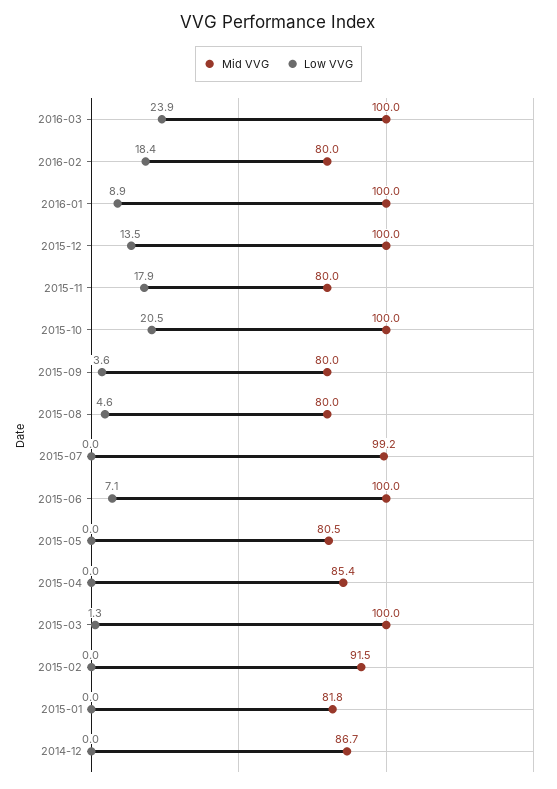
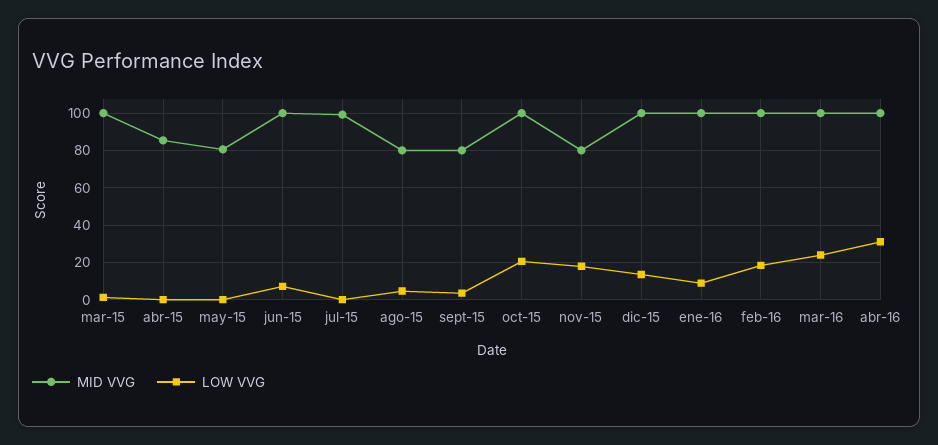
Mid VVG, 2016-02: 80 -> 100
Mid VVG, 2015-02: 91.5 -> none
Low VVG, 2015-02: 0 -> none
Mid VVG, 2015-01: 81.8 -> none
Low VVG, 2015-01: 0 -> none
Mid VVG, 2014-12: 86.7 -> none
Low VVG, 2014-12: 0 -> none
Mid VVG, abr-16: none -> 100
Low VVG, abr-16: none -> 30

